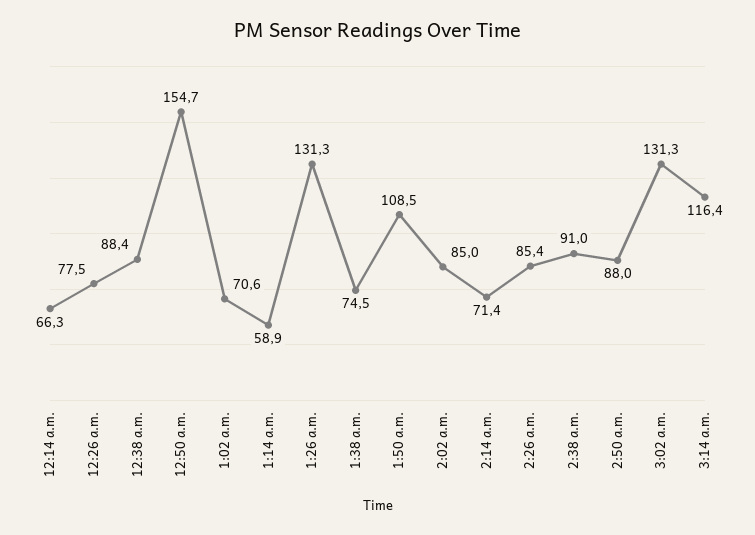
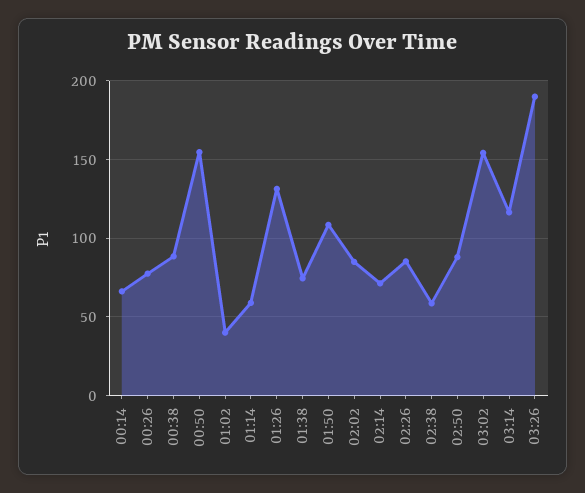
1:02 a.m.: 70.6 -> 40
2:38 a.m.: 91 -> 60
3:02 a.m.: 131.3 -> 155
03:26: none -> 190

